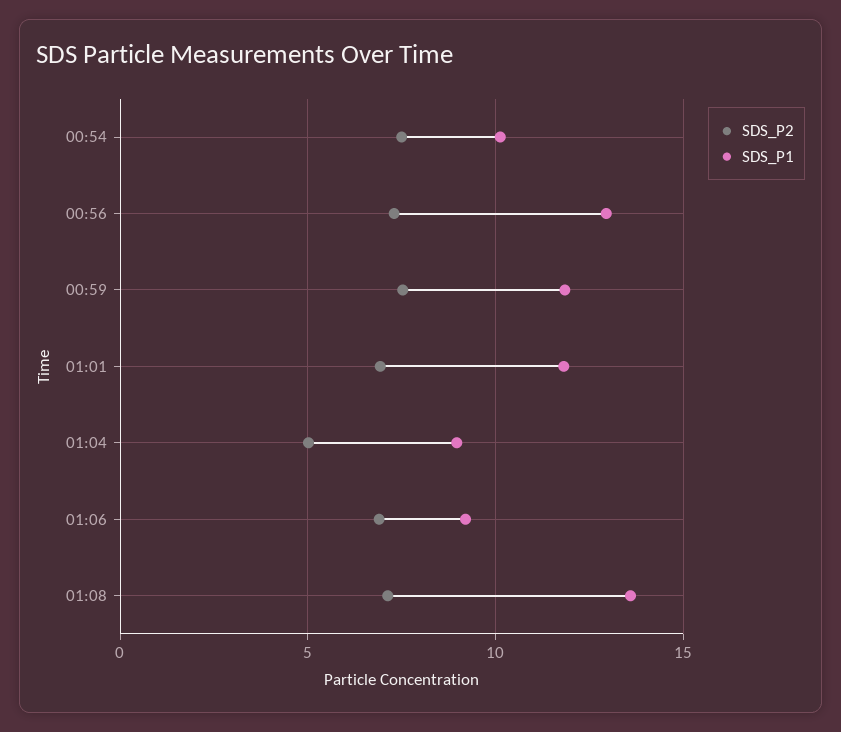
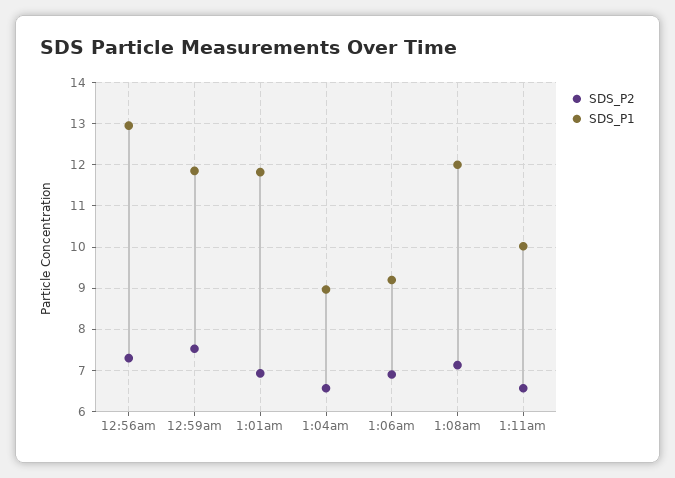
SDS_P2, 00:54: 7.5 -> none
SDS_P1, 00:54: 10 -> none
SDS_P2, 01:04: 5 -> 6.6
SDS_P1, 01:08: 13.5 -> 12
SDS_P2, 1:11am: none -> 6.6
SDS_P1, 1:11am: none -> 10

